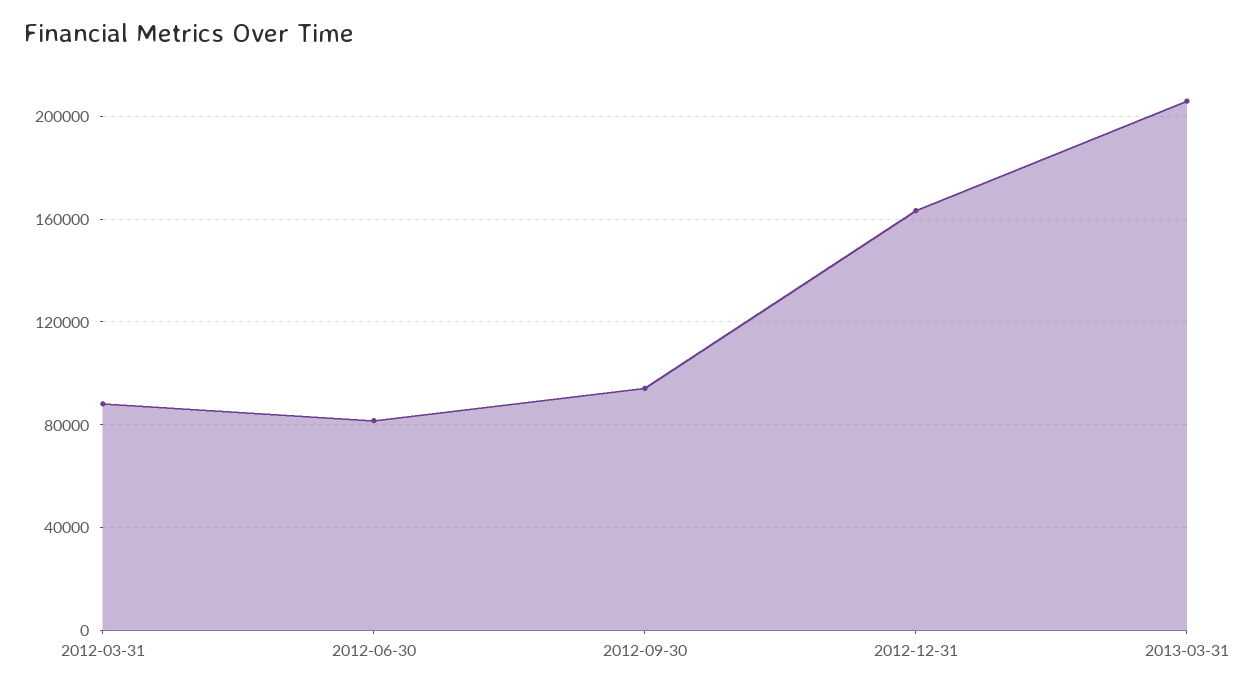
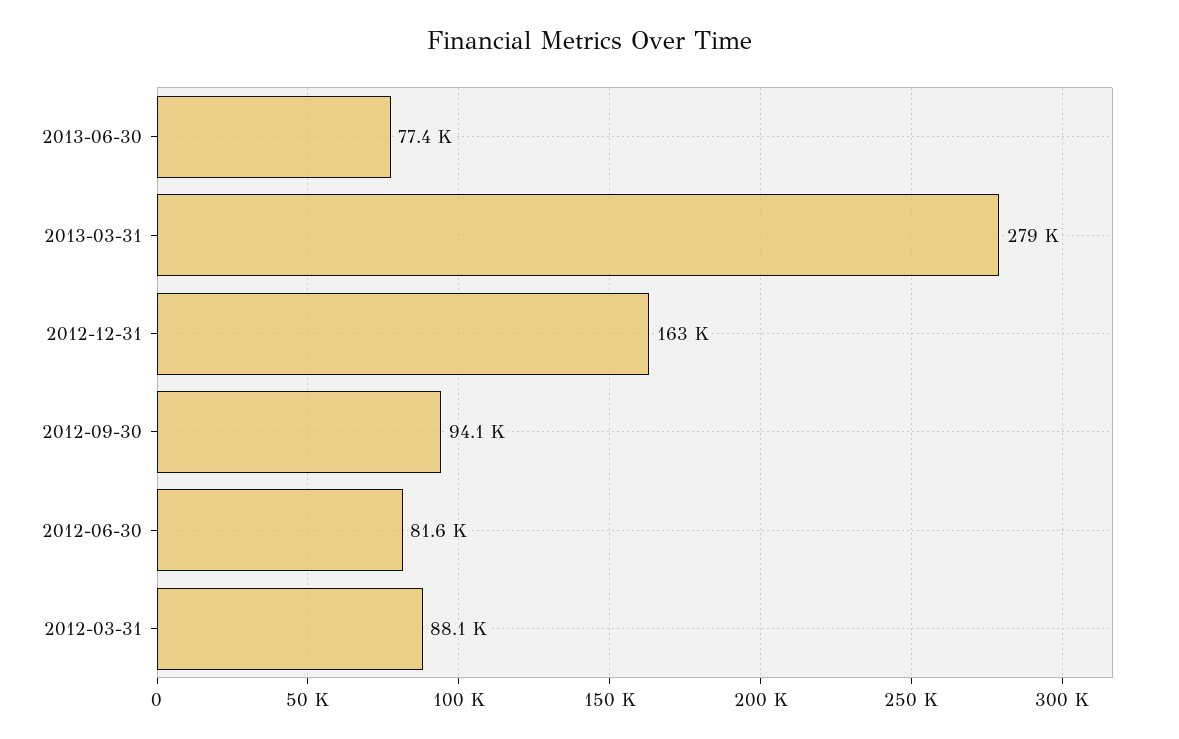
2013-03-31: 205000 -> 279000
2013-06-30: none -> 77400

